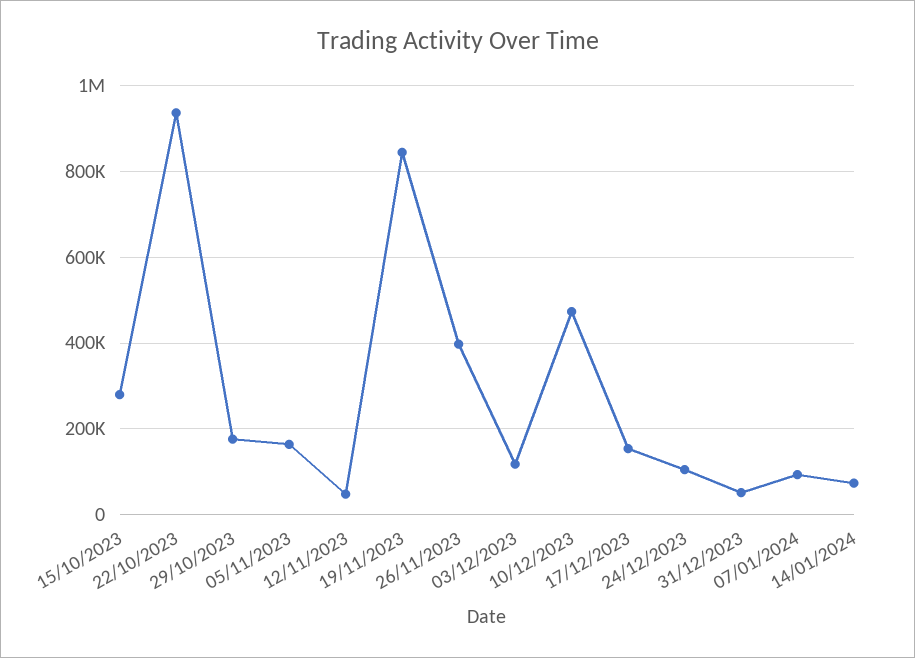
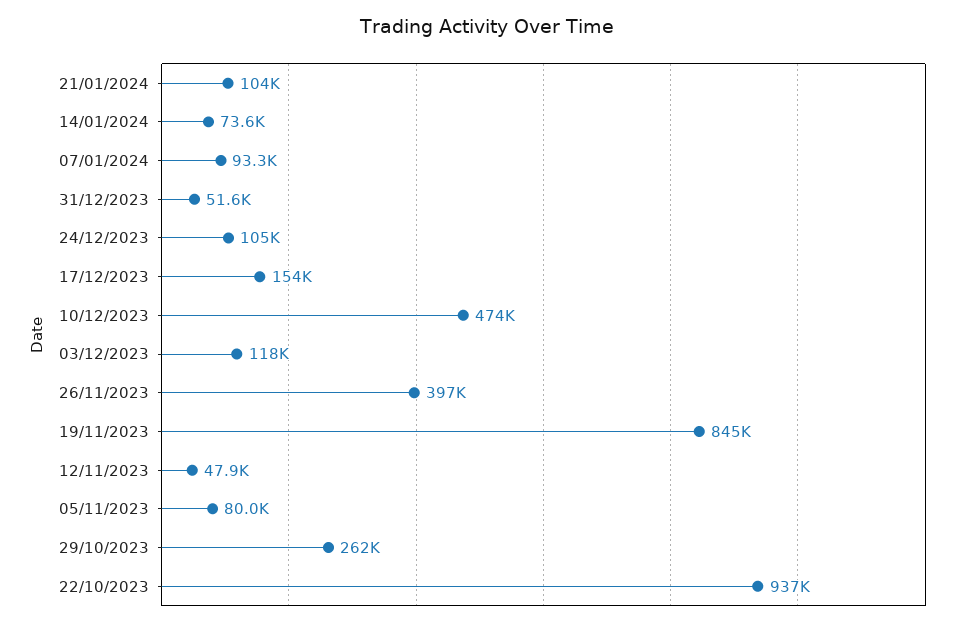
15/10/2023: 280000 -> none
29/10/2023: 180000 -> 262000
05/11/2023: 160000 -> 80000
21/01/2024: none -> 104000

